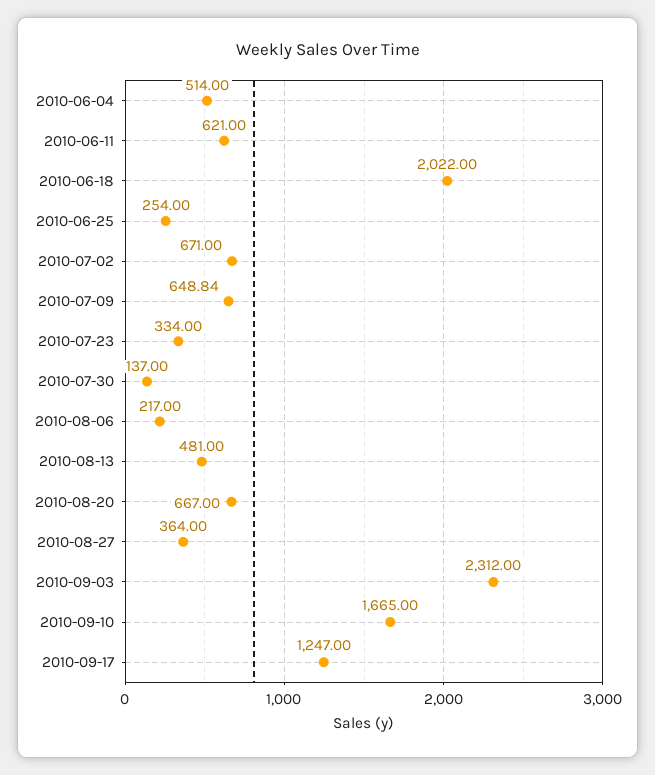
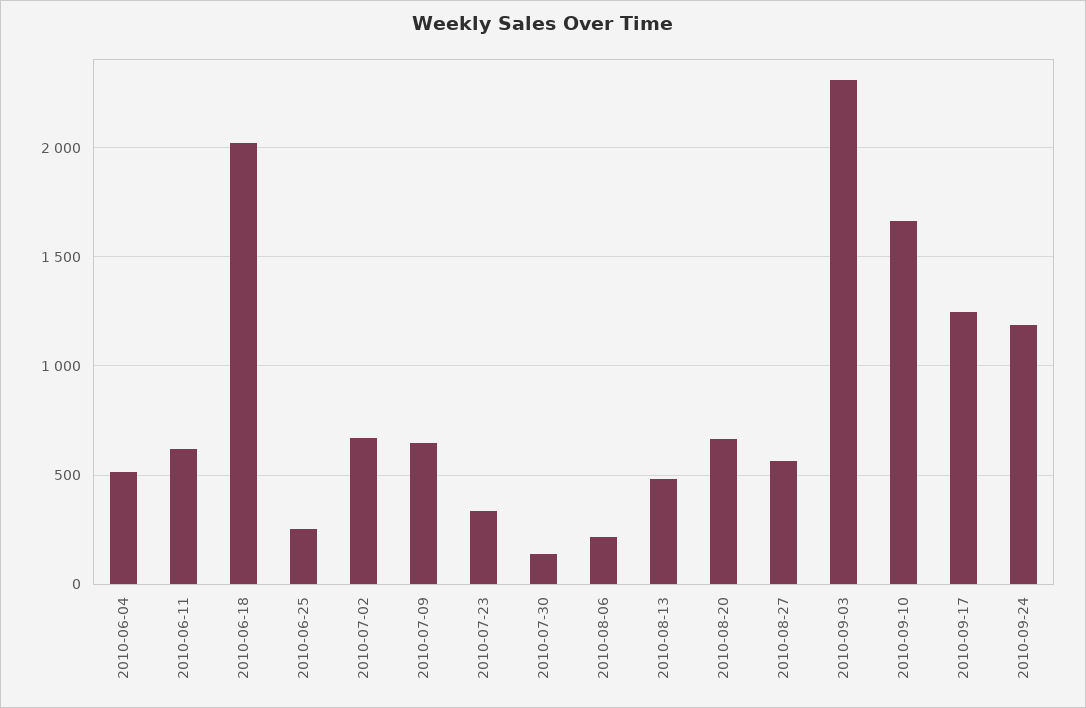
2010-08-27: 364 -> 550
2010-09-24: none -> 1200

